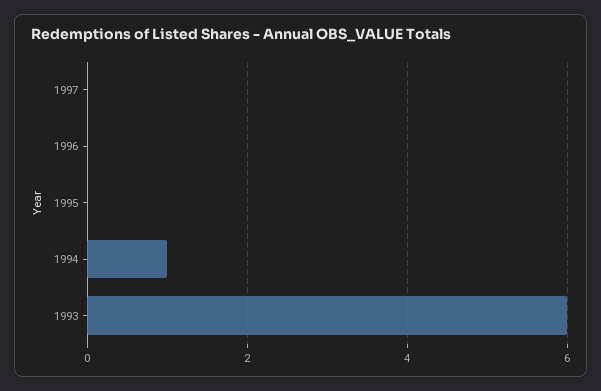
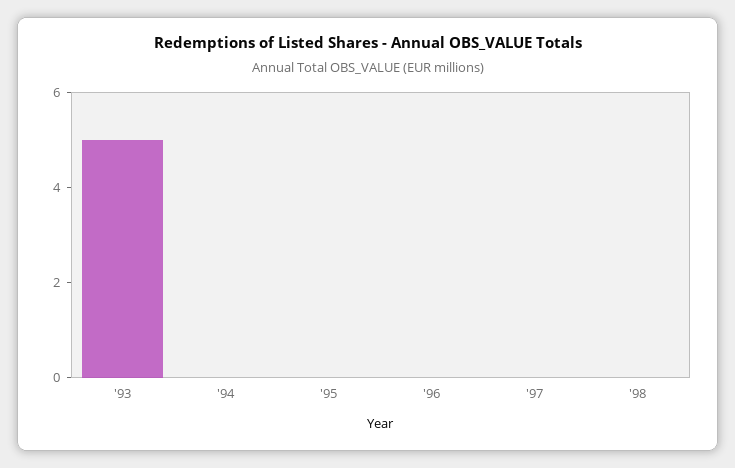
1994: 1 -> 0
1993: 6 -> 5
'98: none -> 0

